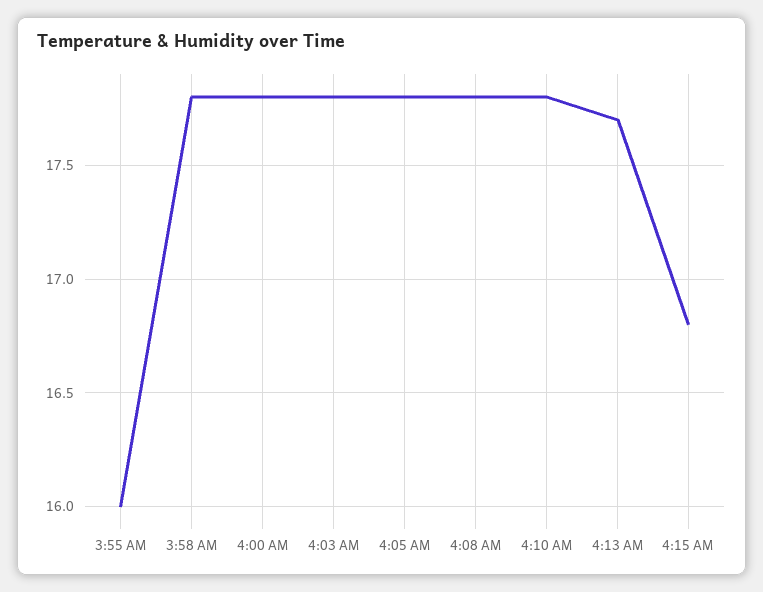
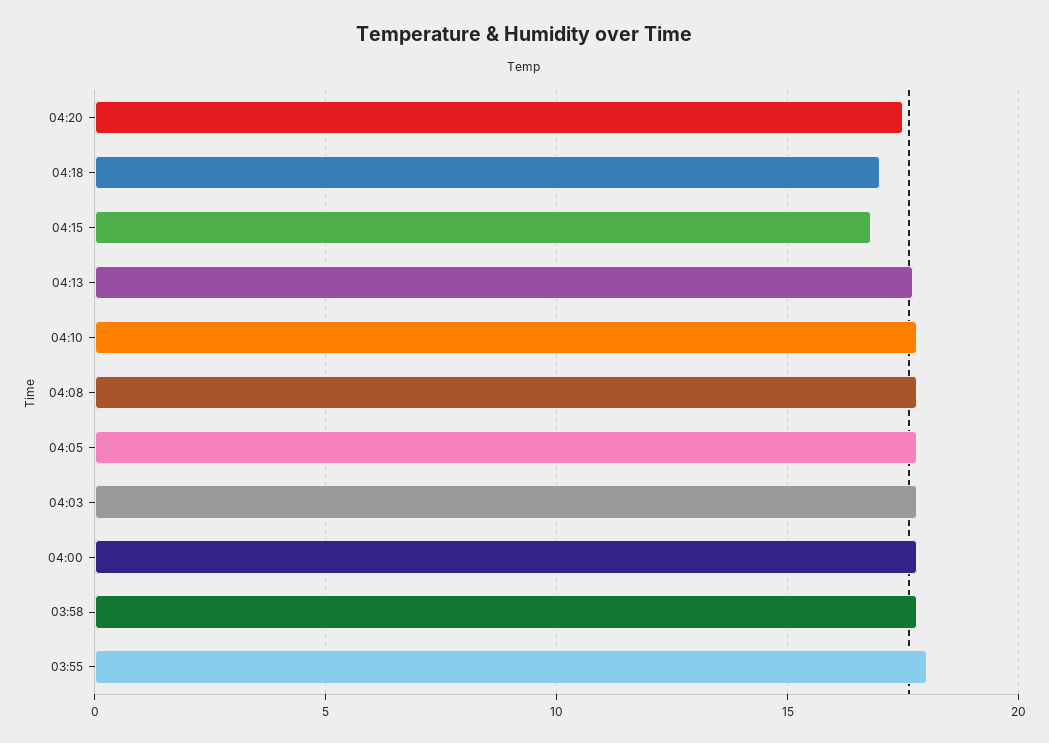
3:55 AM: 16 -> 18
04:20: none -> 17.5
04:18: none -> 17

